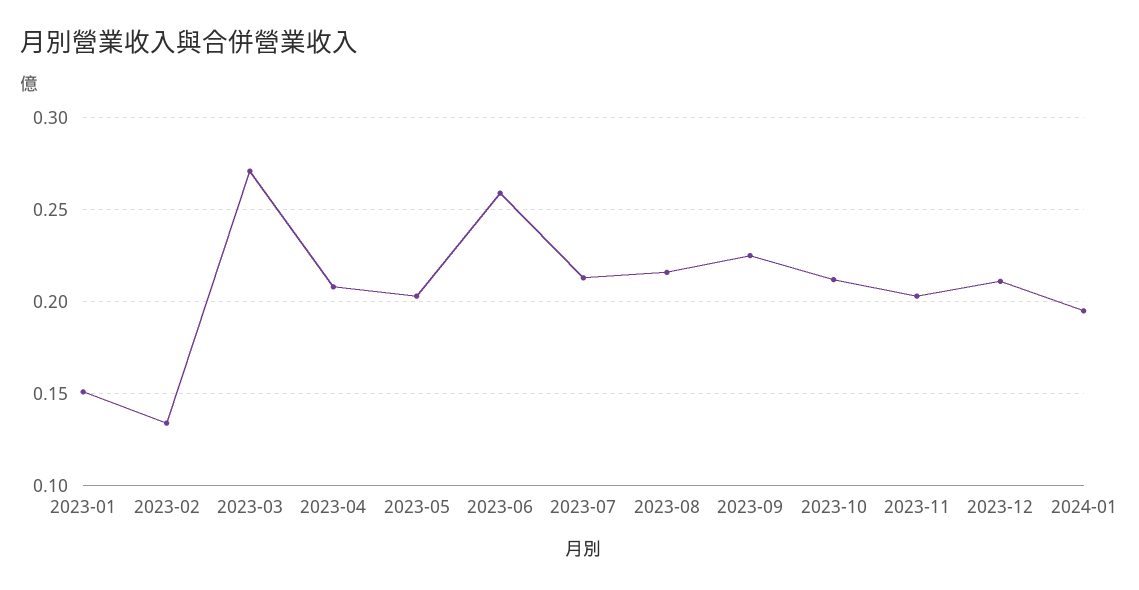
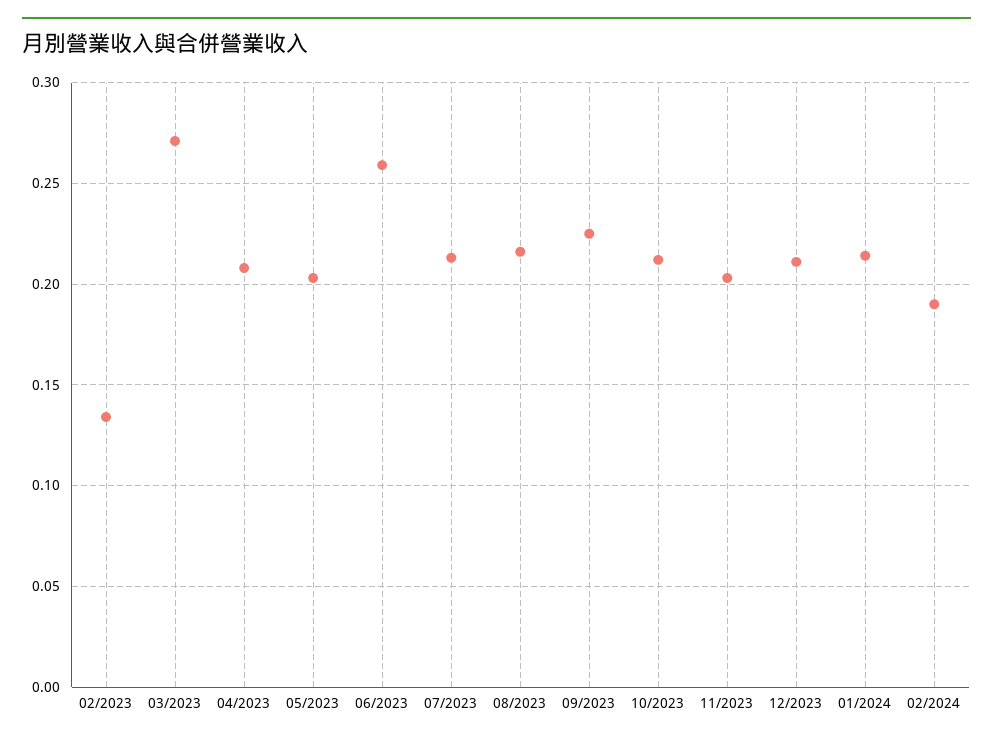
2023-01: 0.15 -> none
2024-01: 0.195 -> 0.215
02/2024: none -> 0.19

